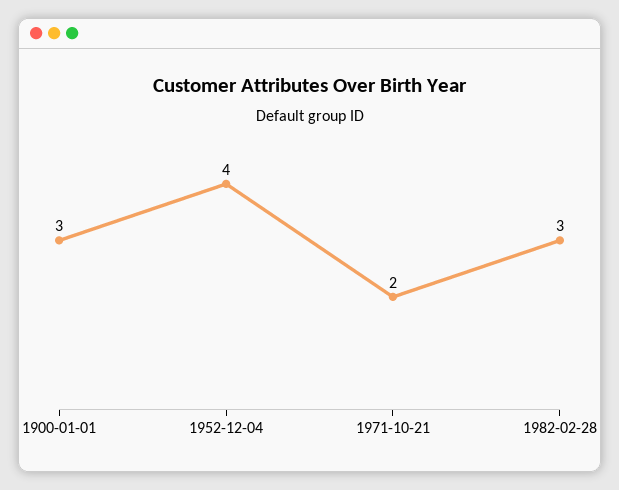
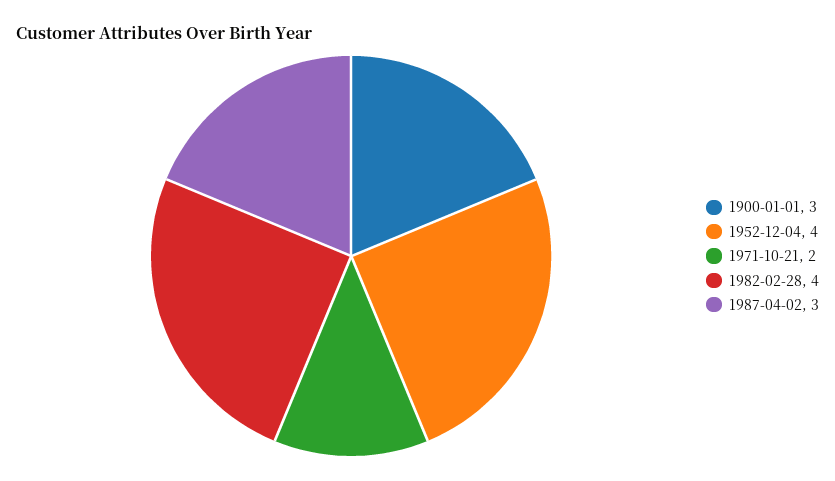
1982-02-28: 3 -> 4
1987-04-02: none -> 3

